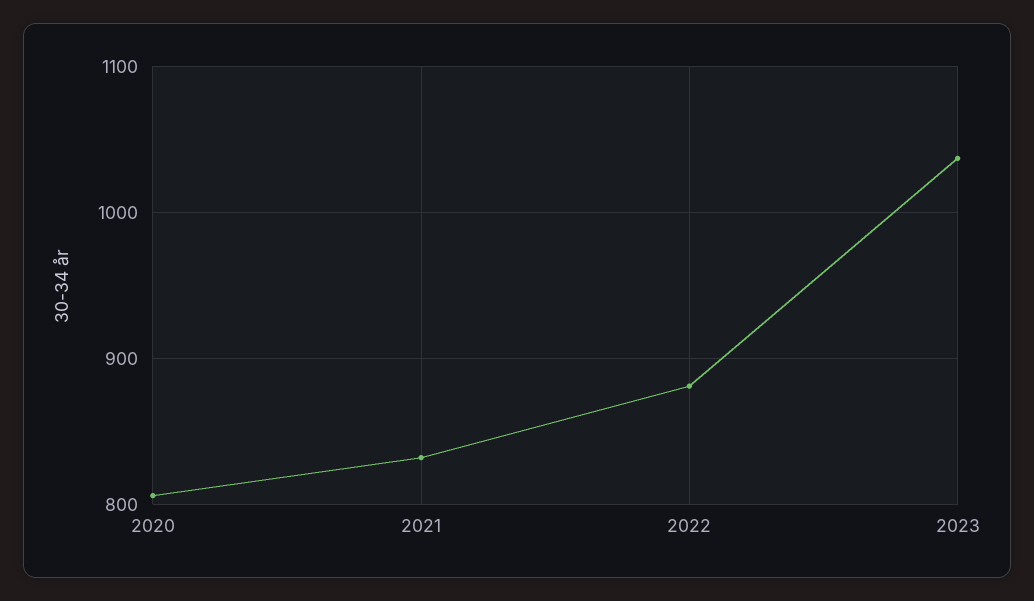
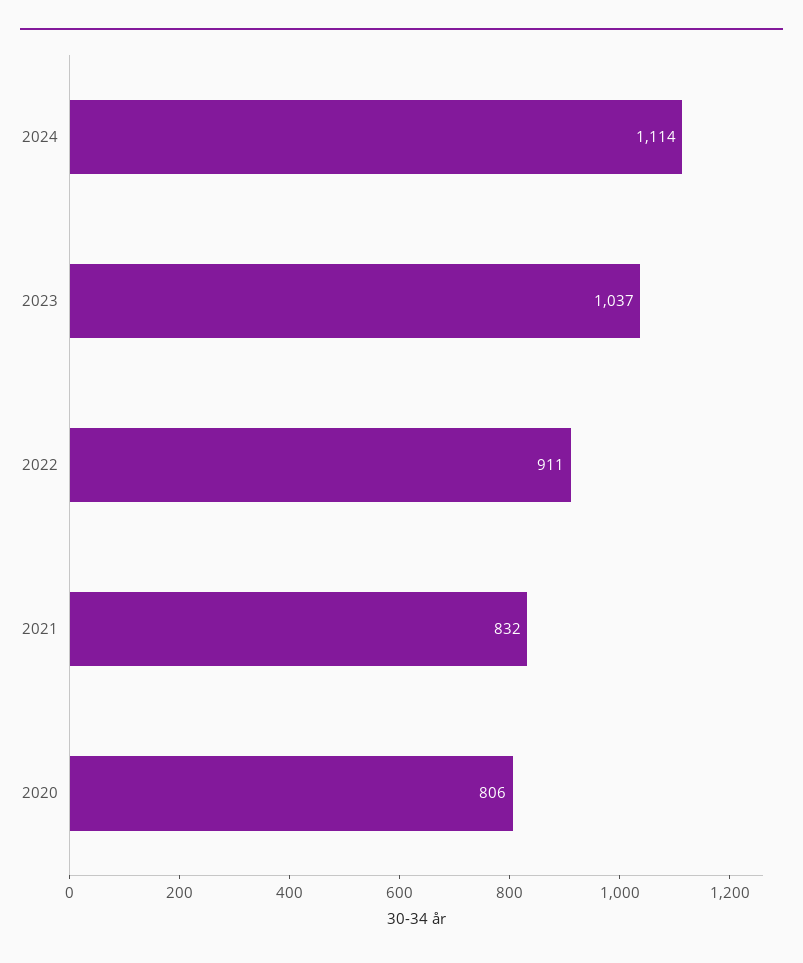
2022: 880 -> 911
2024: none -> 1114

